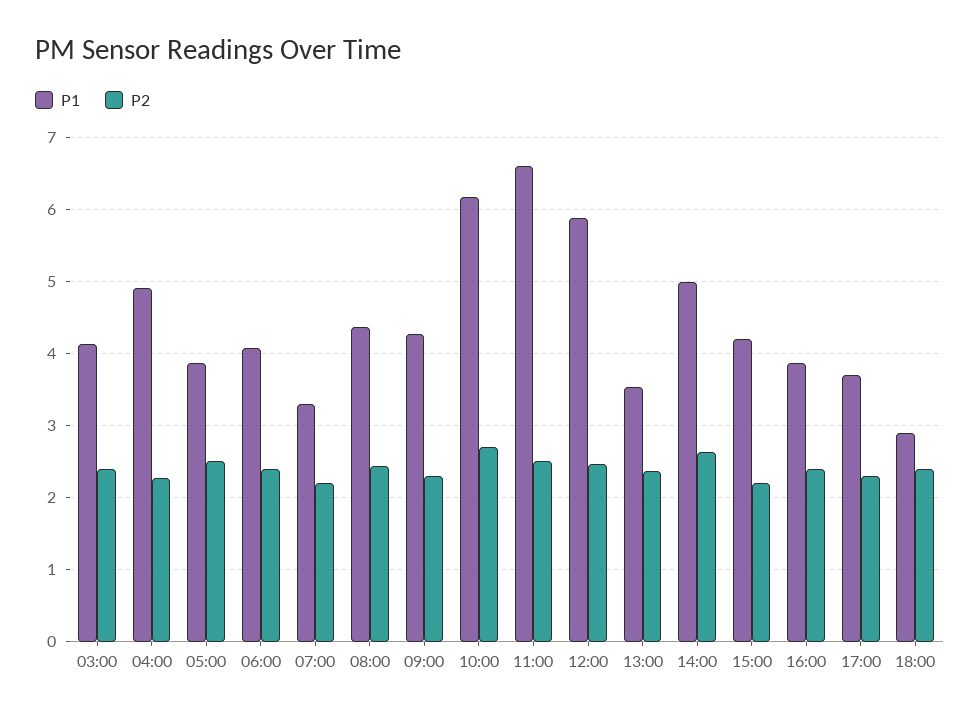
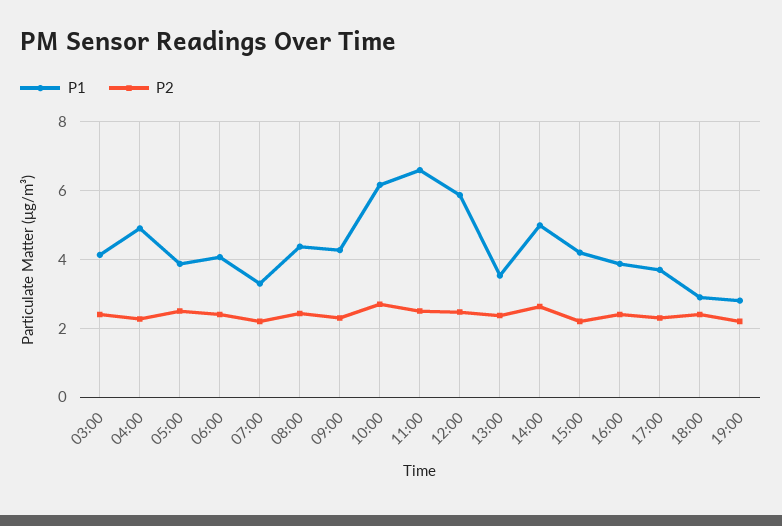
P1, 19:00: none -> 2.8
P2, 19:00: none -> 2.2

